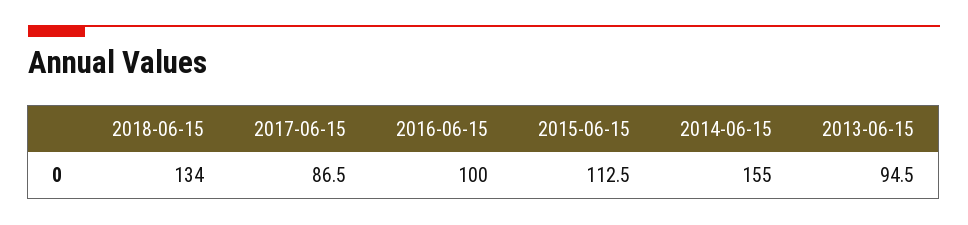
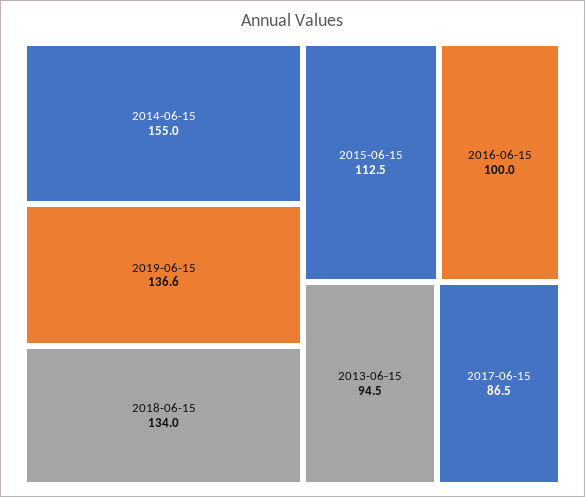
2019-06-15: none -> 136.6

